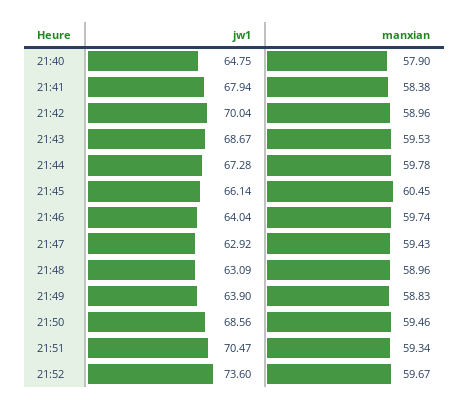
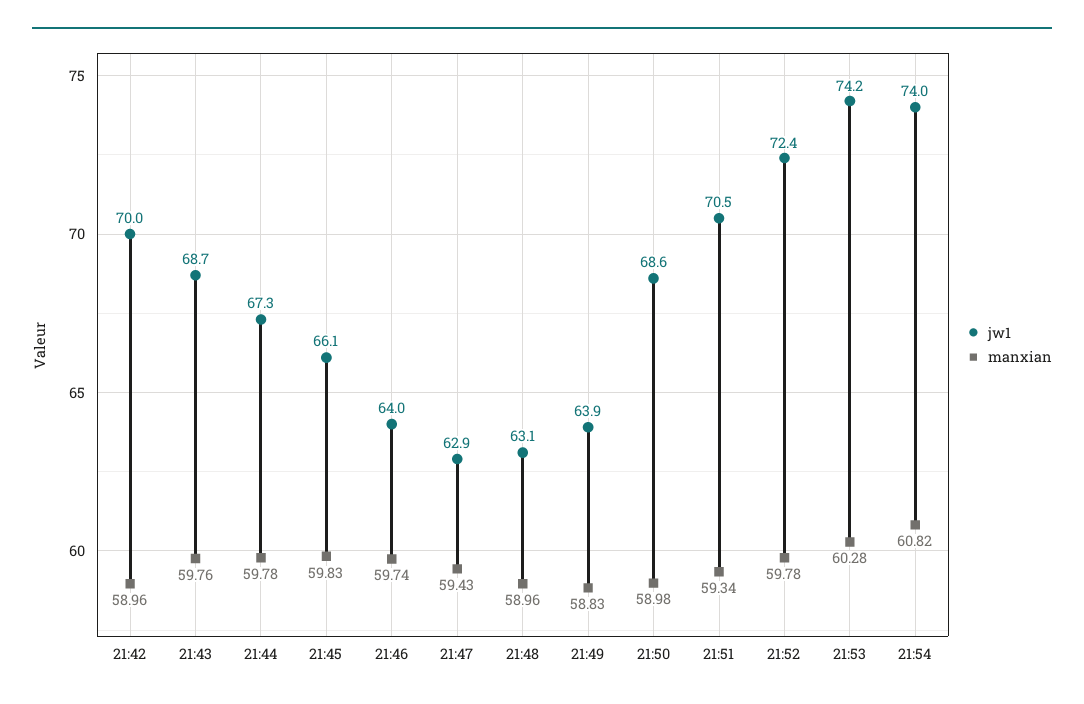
jw1, 21:40: 64.75 -> none
manxian, 21:40: 57.9 -> none
jw1, 21:41: 67.94 -> none
manxian, 21:41: 58.38 -> none
manxian, 21:43: 59.53 -> 59.76
manxian, 21:45: 60.45 -> 59.83
manxian, 21:50: 59.46 -> 58.98
jw1, 21:52: 73.6 -> 72.4
manxian, 21:52: 59.67 -> 59.78
jw1, 21:53: none -> 74.2
manxian, 21:53: none -> 60.28
jw1, 21:54: none -> 74
manxian, 21:54: none -> 60.82

